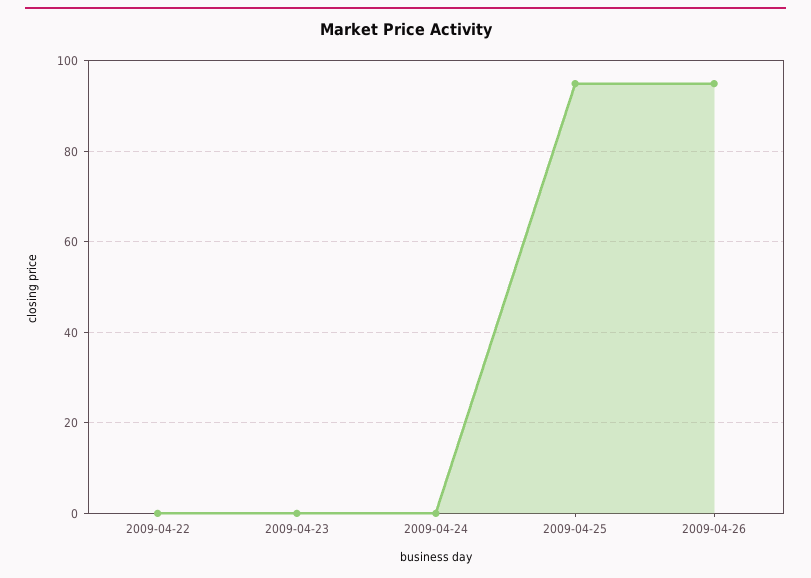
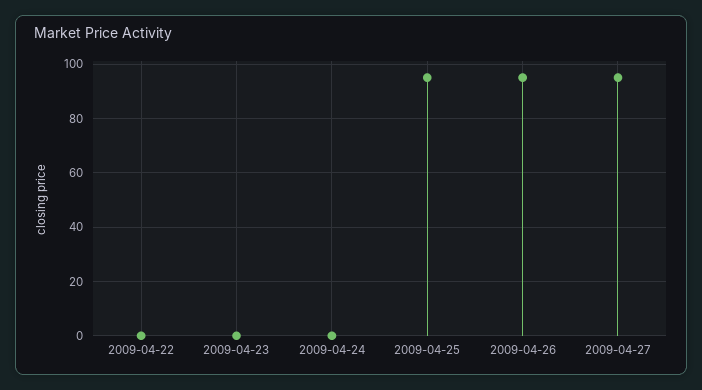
2009-04-27: none -> 95

